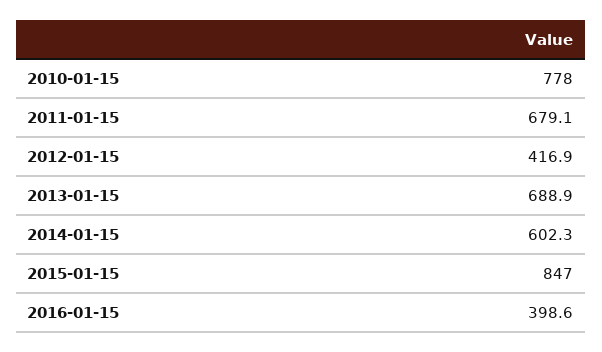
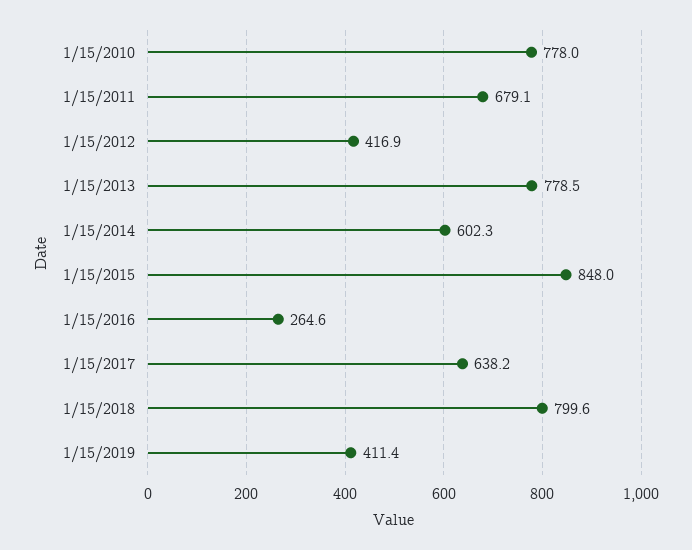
2013-01-15: 688.9 -> 778.5
2015-01-15: 847 -> 848
2016-01-15: 398.6 -> 264.6
1/15/2017: none -> 638.2
1/15/2018: none -> 799.6
1/15/2019: none -> 411.4

